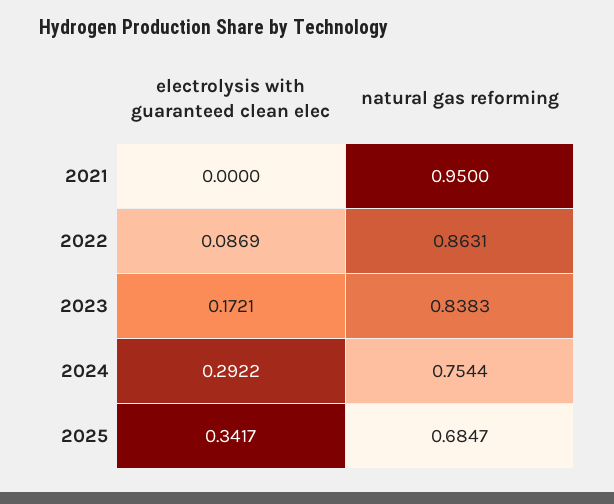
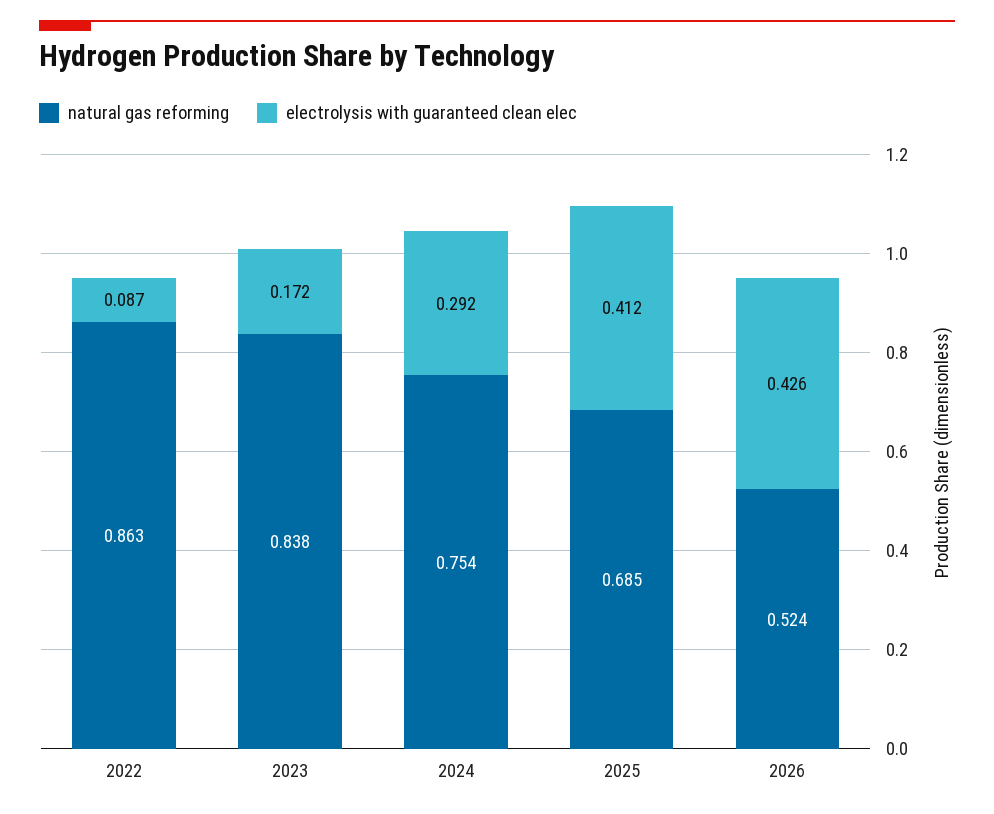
electrolysis with guaranteed clean elec, 2021: 0 -> none
natural gas reforming, 2021: 0.95 -> none
electrolysis with guaranteed clean elec, 2025: 0.3417 -> 0.412
natural gas reforming, 2026: none -> 0.524
electrolysis with guaranteed clean elec, 2026: none -> 0.426

